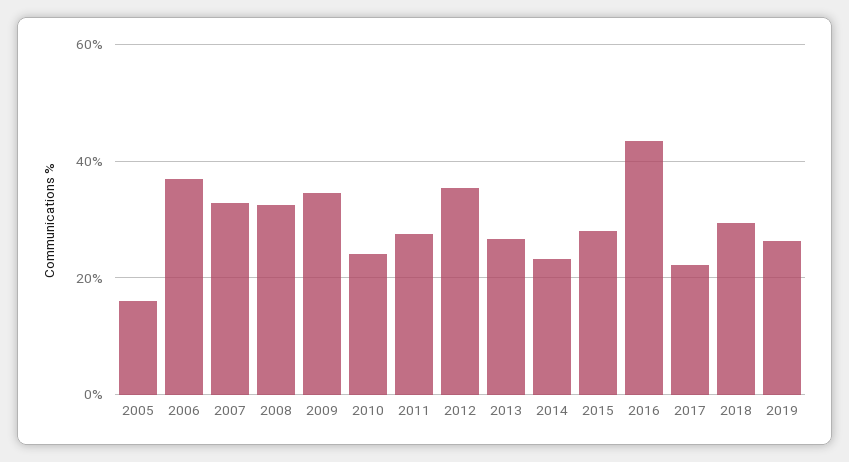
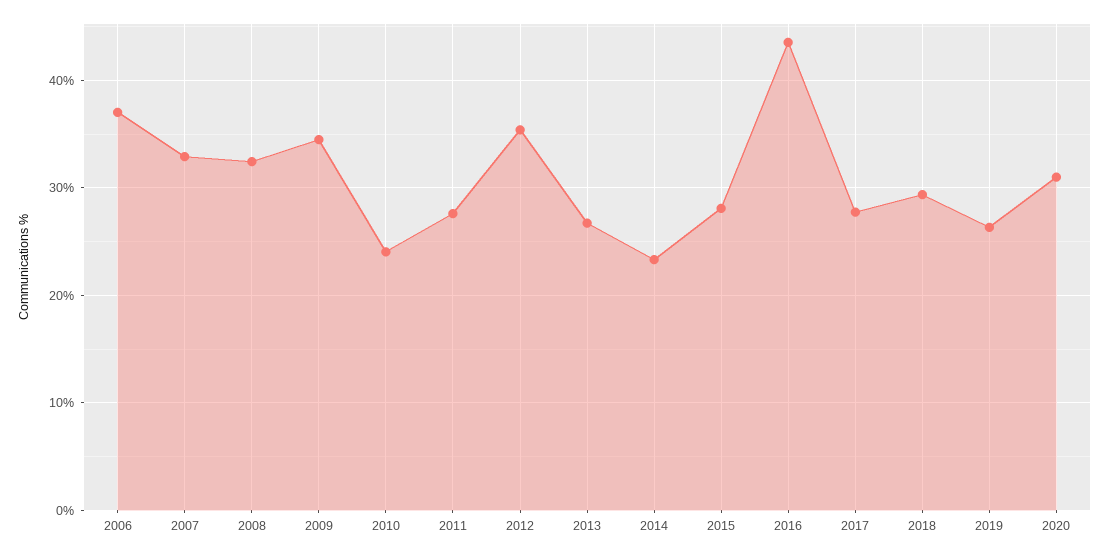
2005: 16 -> none
2017: 22 -> 28
2020: none -> 31

